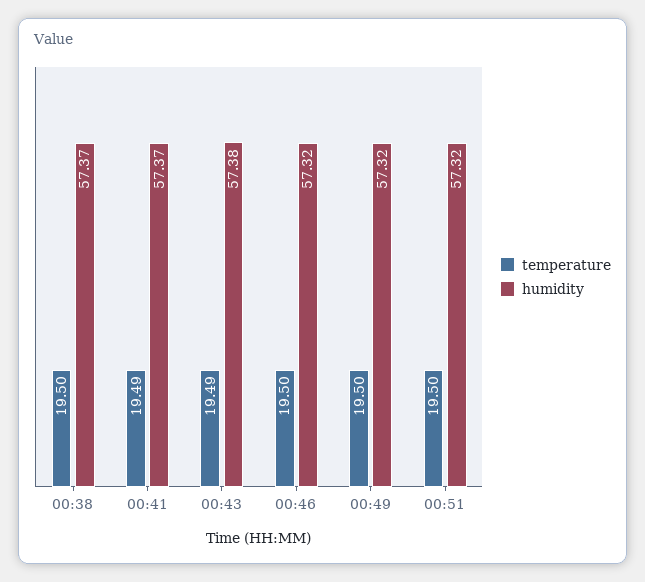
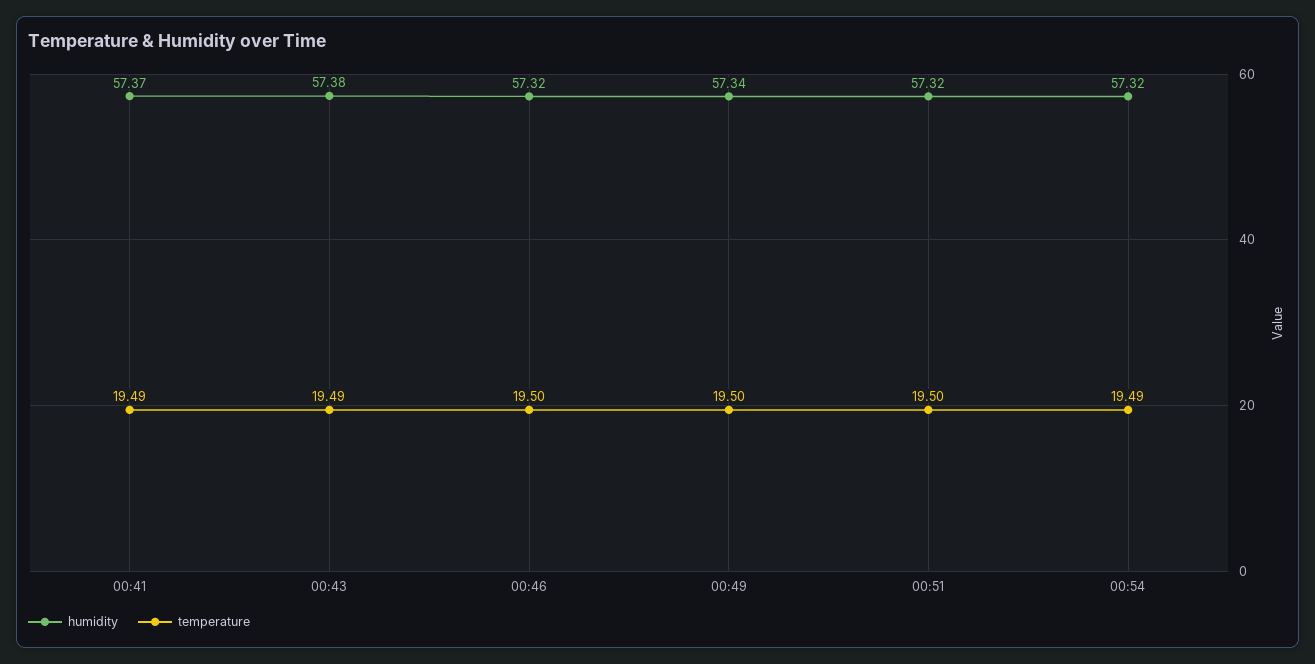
temperature, 00:38: 19.5 -> none
humidity, 00:38: 57.37 -> none
humidity, 00:49: 57.32 -> 57.34
humidity, 00:54: none -> 57.32
temperature, 00:54: none -> 19.49

